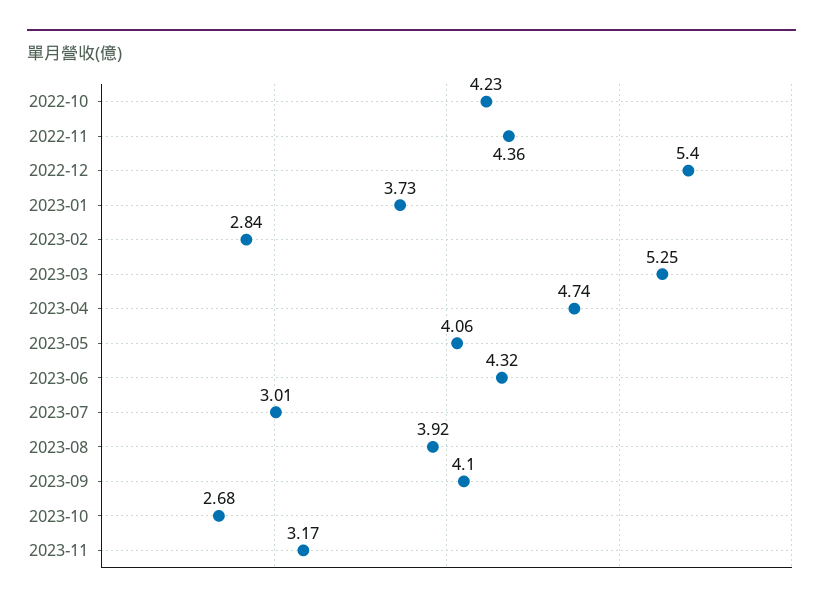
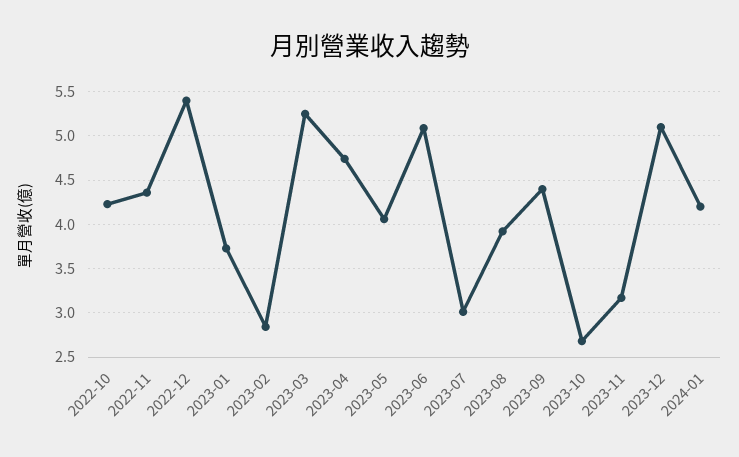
2023-06: 4.32 -> 5.1
2023-09: 4.1 -> 4.4
2023-12: none -> 5.1
2024-01: none -> 4.2

